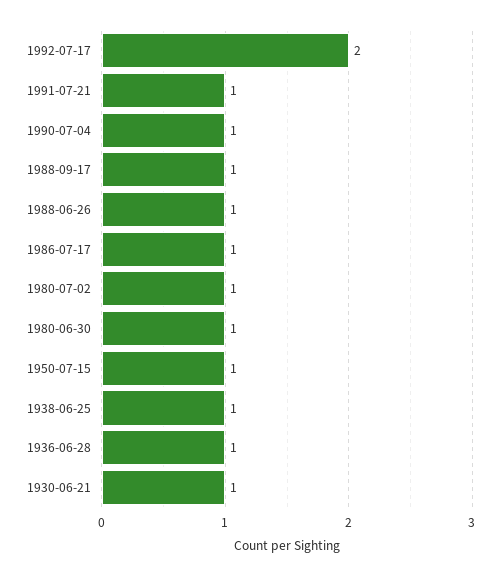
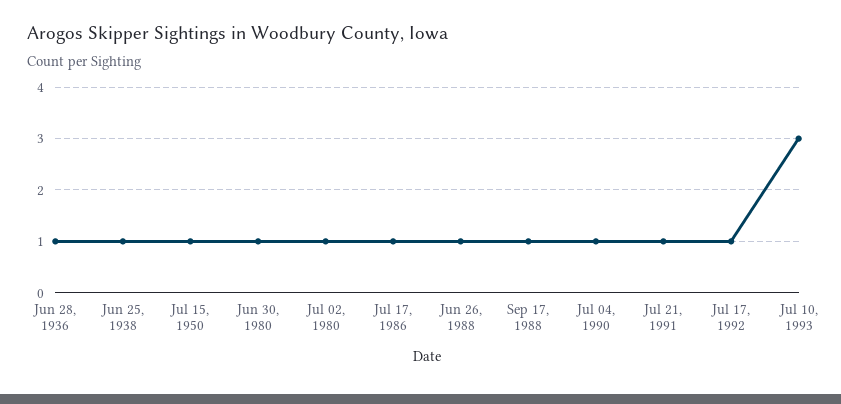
1992-07-17: 2 -> 1
1930-06-21: 1 -> none
Jul 10, 1993: none -> 3

